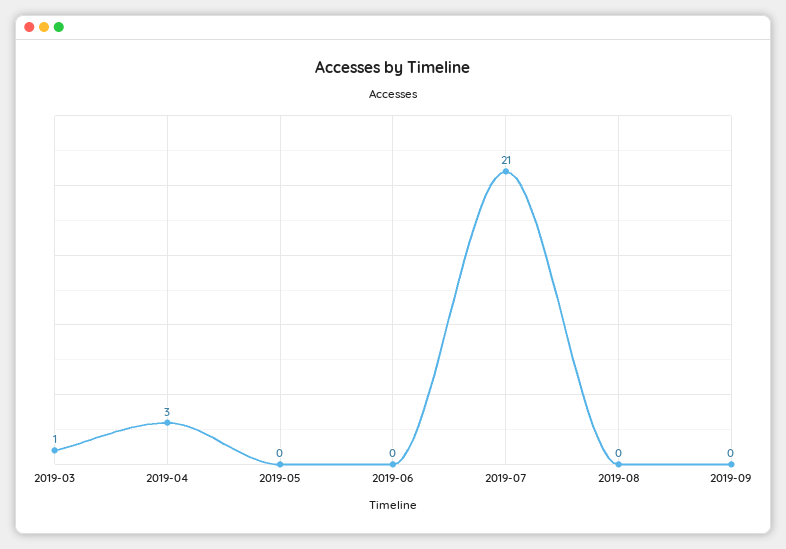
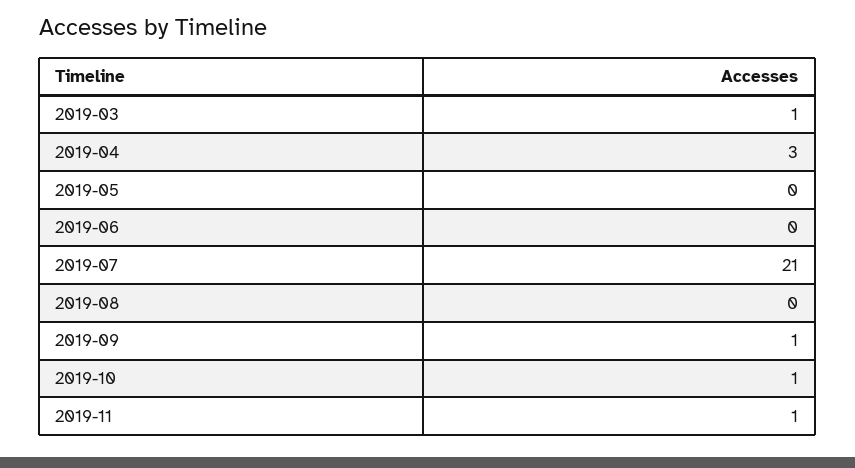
2019-09: 0 -> 1
2019-10: none -> 1
2019-11: none -> 1

